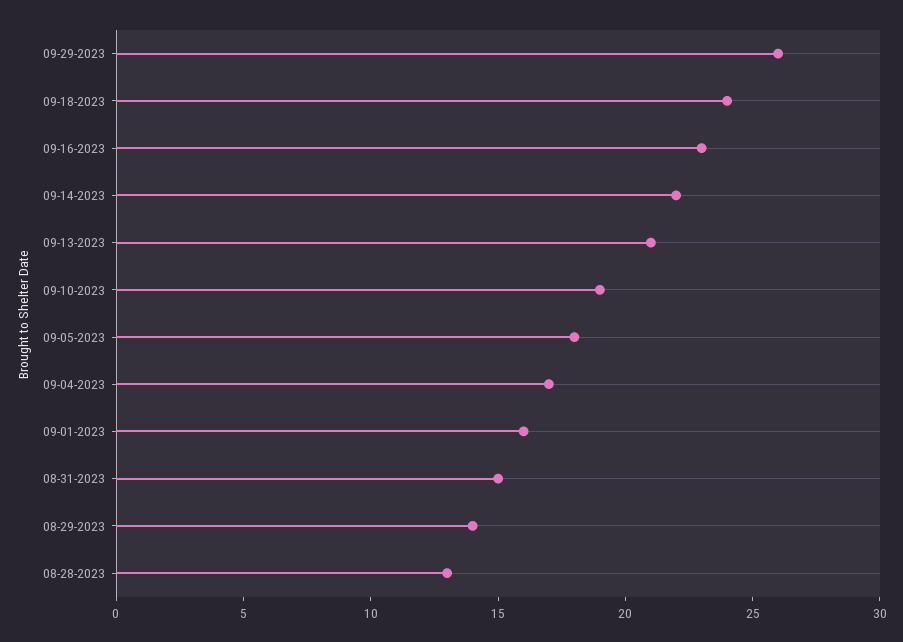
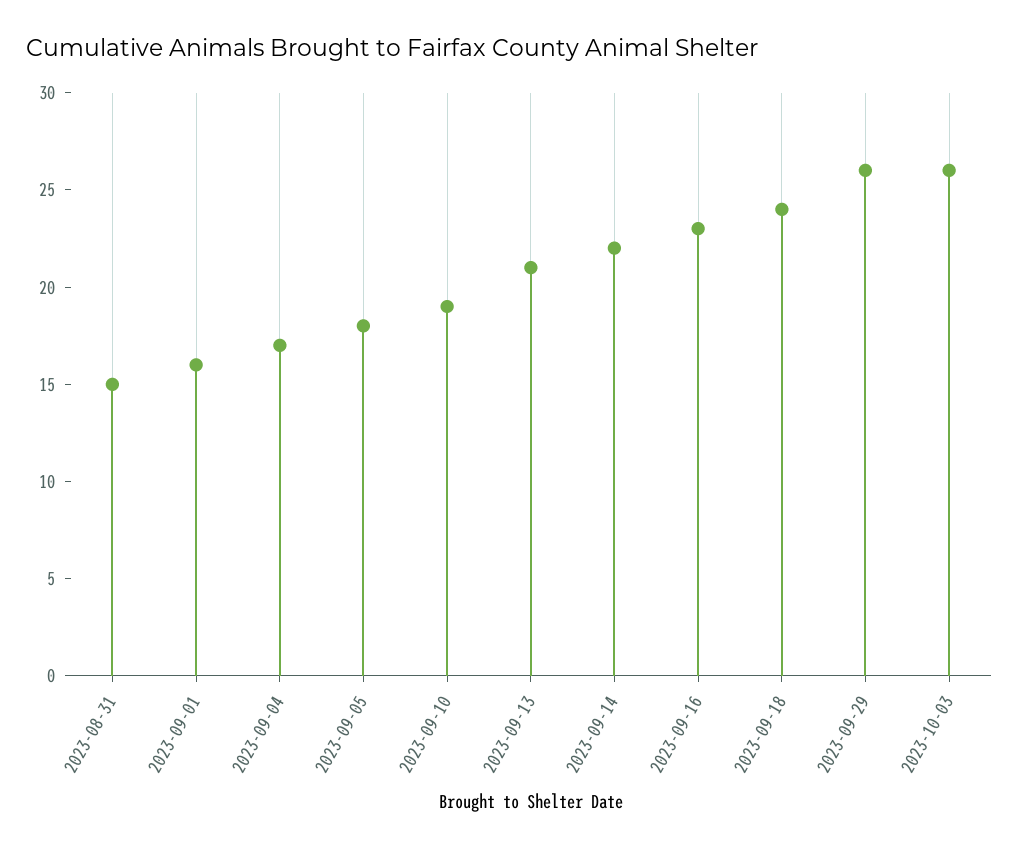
08-29-2023: 14 -> none
08-28-2023: 13 -> none
2023-10-03: none -> 26

